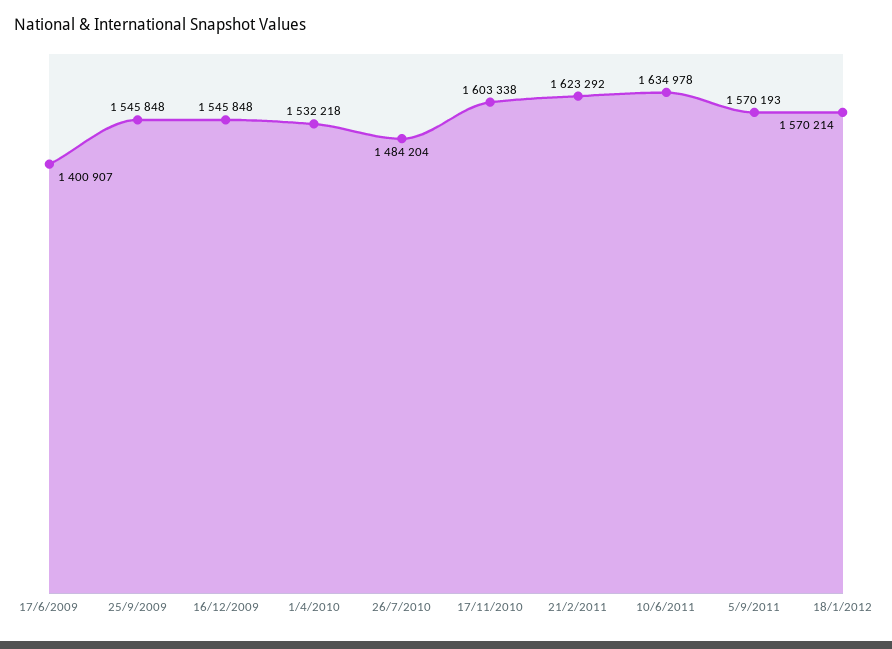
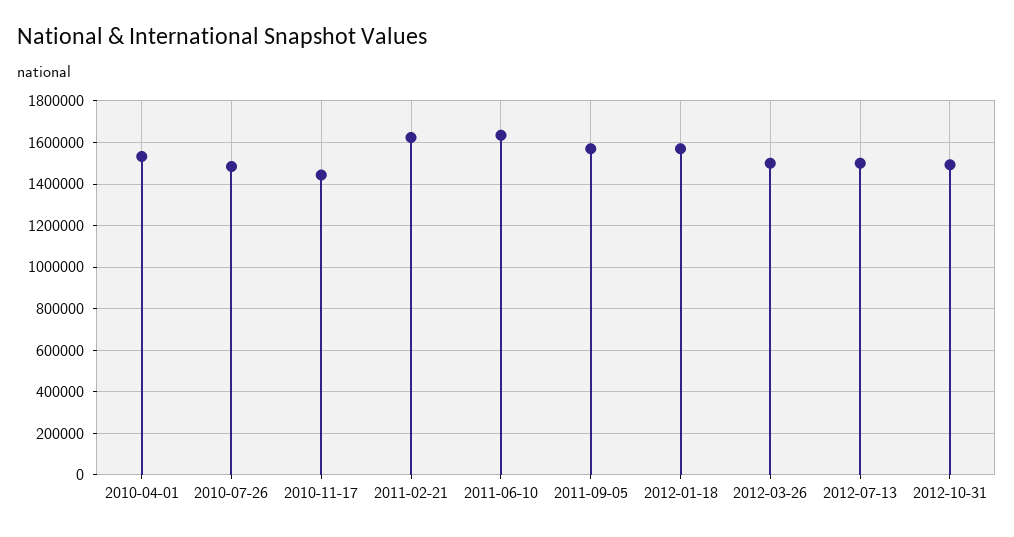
17/6/2009: 1400907 -> none
25/9/2009: 1545848 -> none
16/12/2009: 1545848 -> none
17/11/2010: 1603338 -> 1450000
2012-03-26: none -> 1500000
2012-07-13: none -> 1500000
2012-10-31: none -> 1500000

